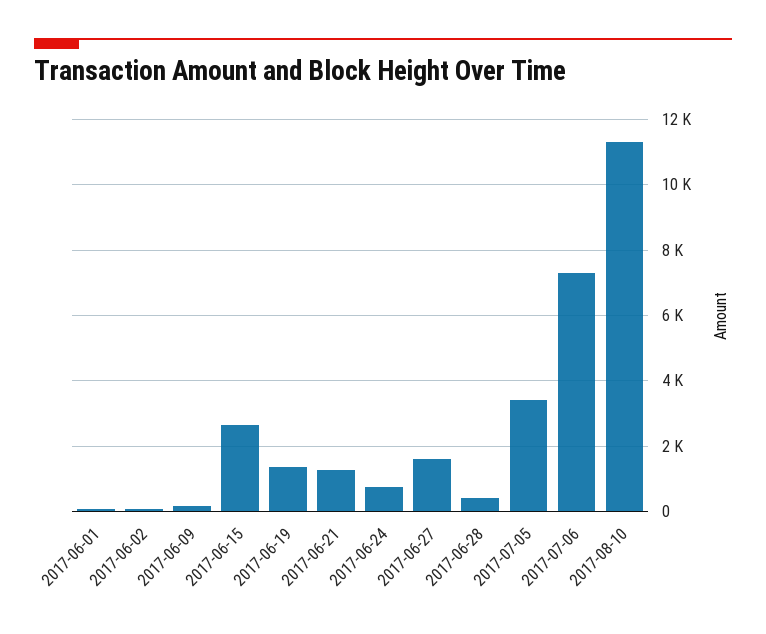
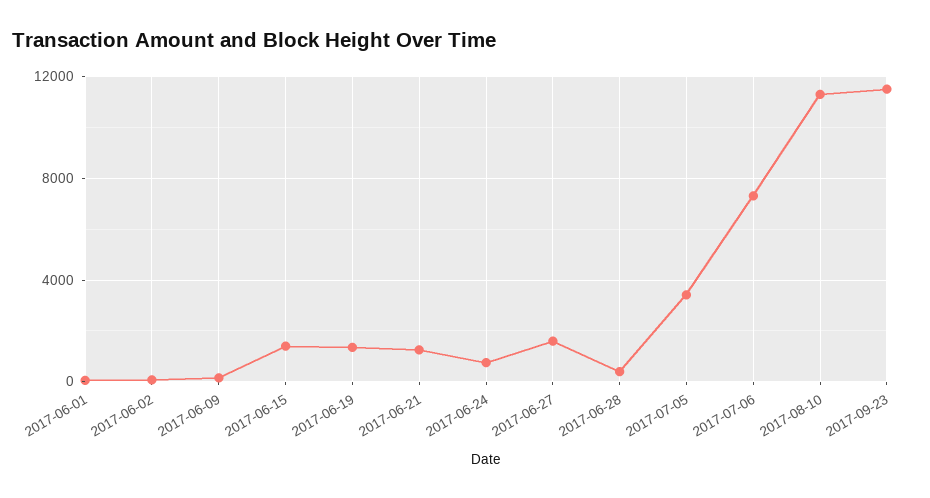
2017-06-15: 2600 -> 1500
2017-09-23: none -> 11500

